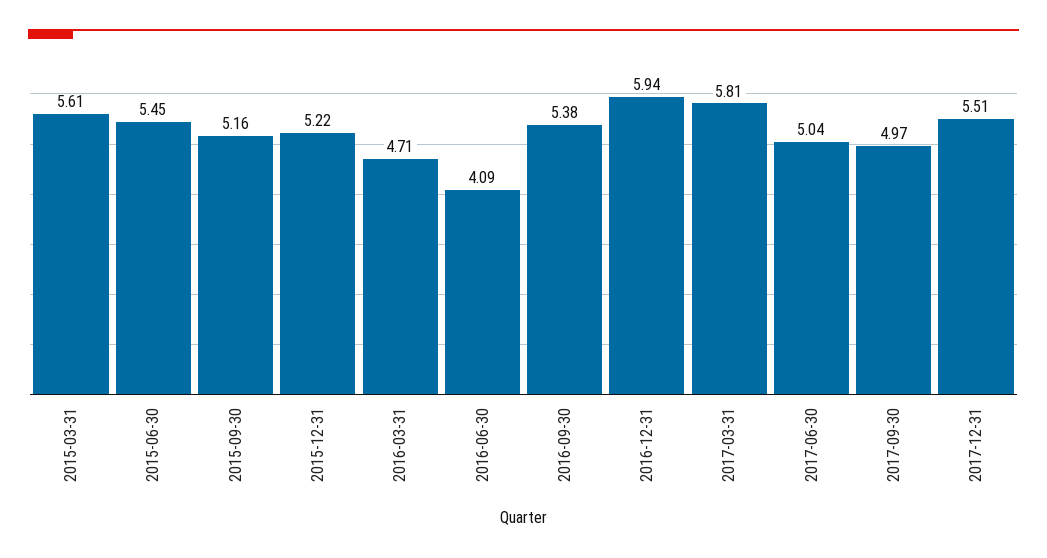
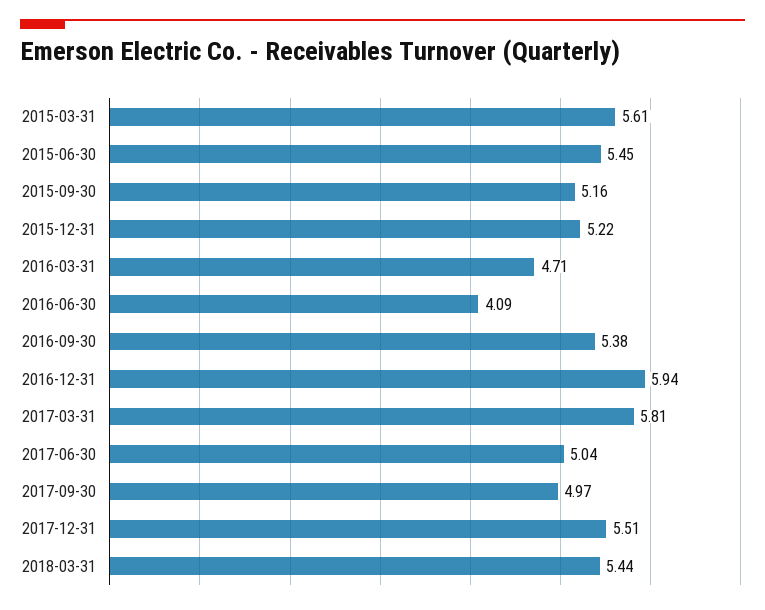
2018-03-31: none -> 5.44

